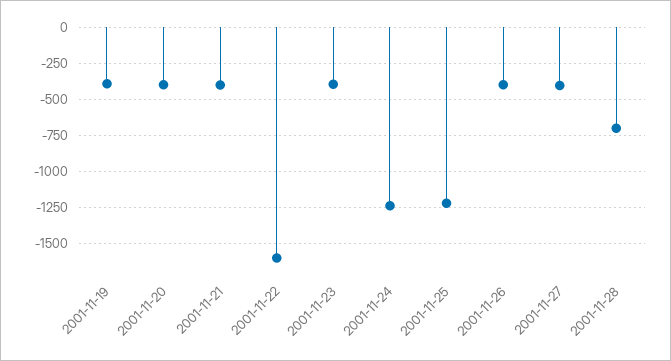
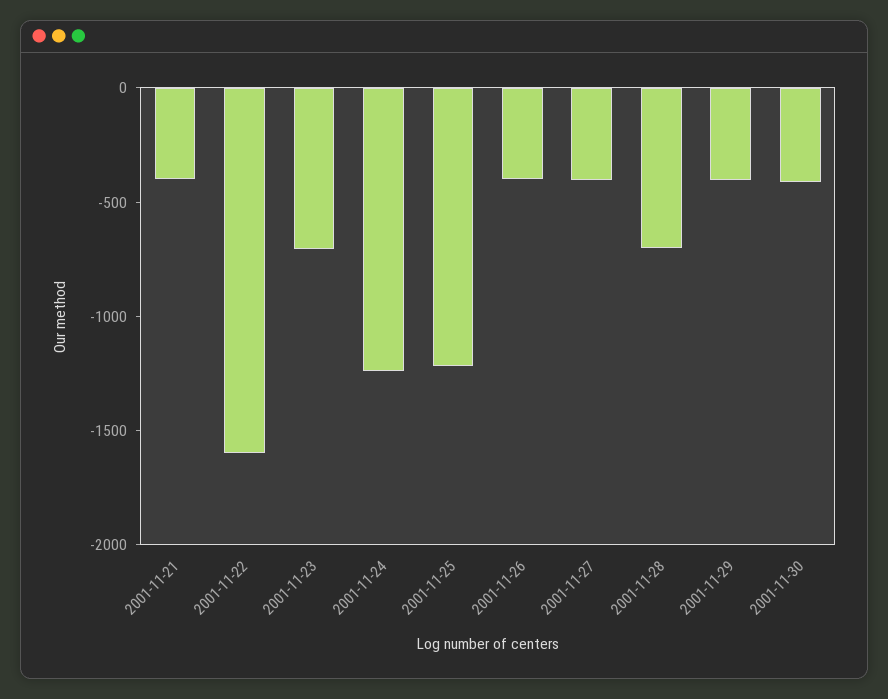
2001-11-19: -400 -> none
2001-11-20: -400 -> none
2001-11-23: -400 -> -700
2001-11-29: none -> -400
2001-11-30: none -> -400

